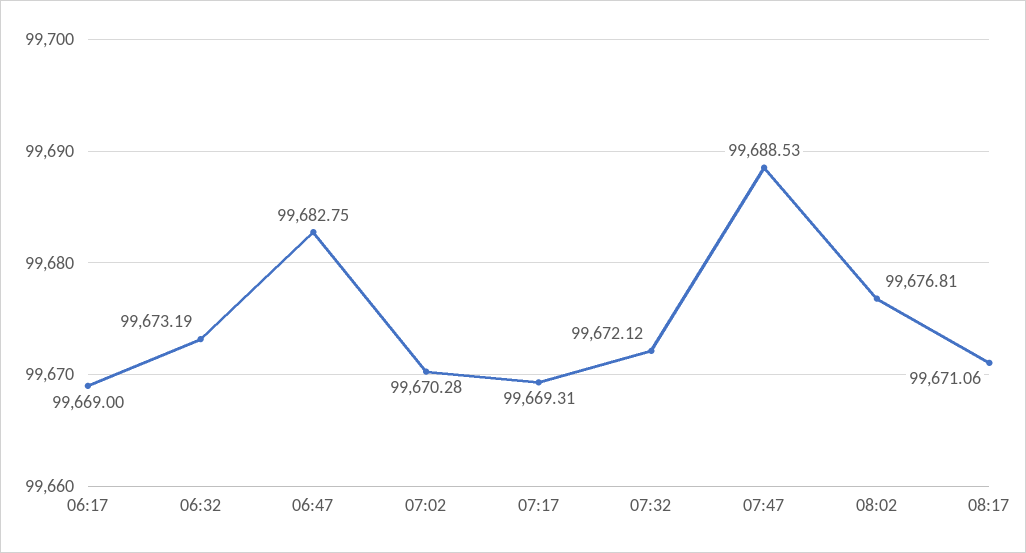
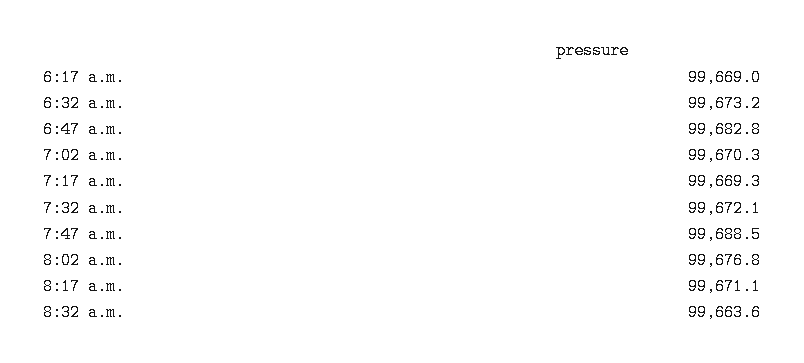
8:32 a.m.: none -> 99663.6

